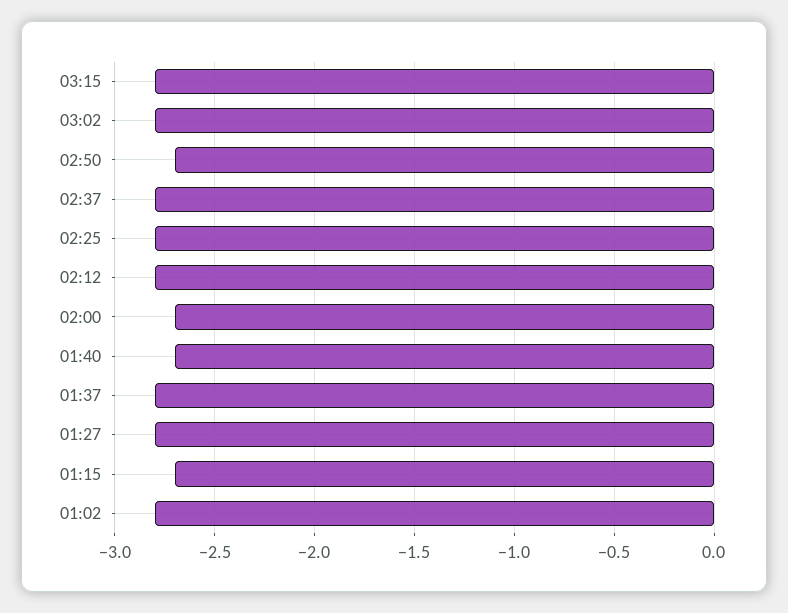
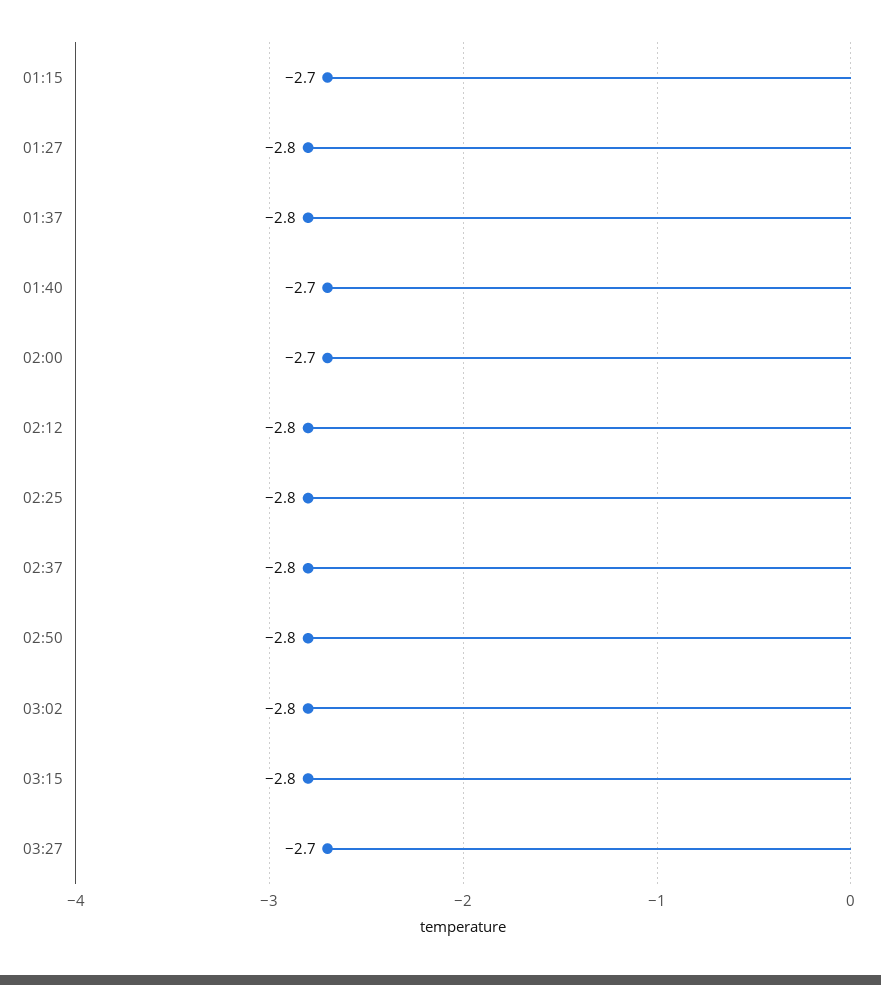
02:50: -2.7 -> -2.8
01:02: -2.8 -> none
03:27: none -> -2.7

